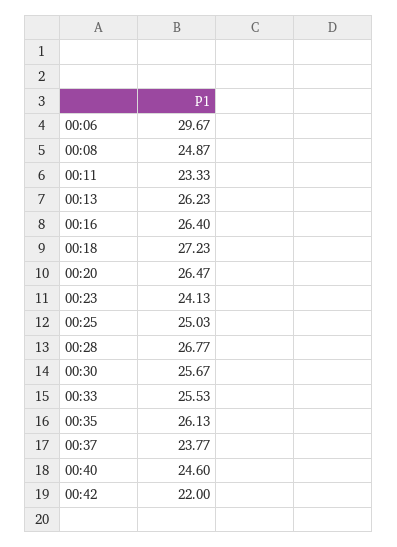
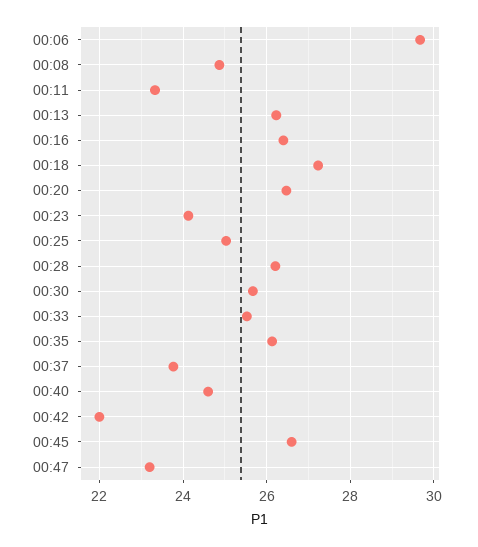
00:28: 26.77 -> 26.2
00:45: none -> 26.6
00:47: none -> 23.2

